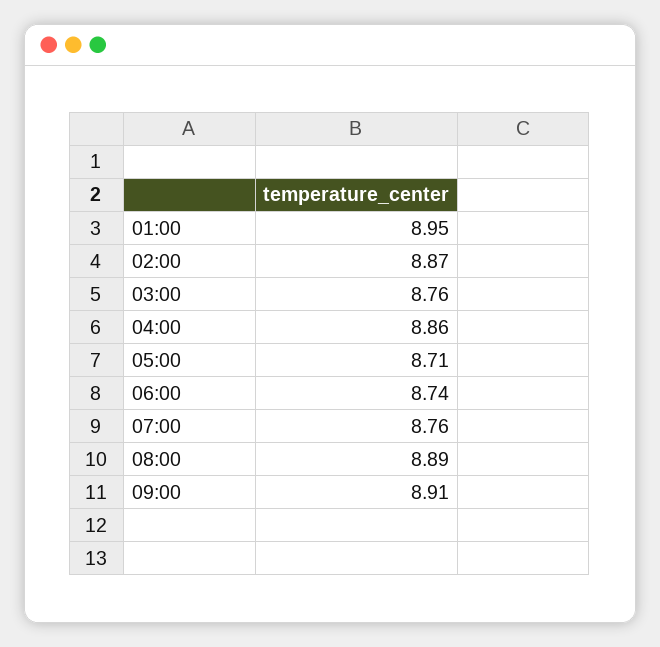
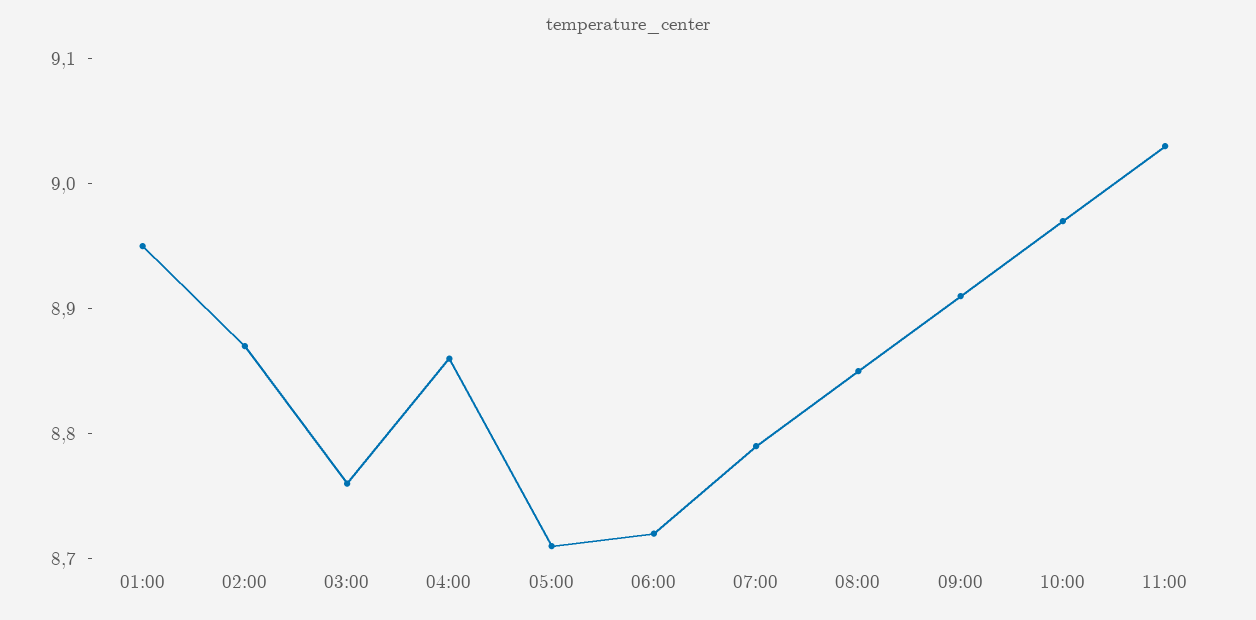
06:00: 8.74 -> 8.72
07:00: 8.76 -> 8.79
08:00: 8.89 -> 8.85
10:00: none -> 8.97
11:00: none -> 9.03

